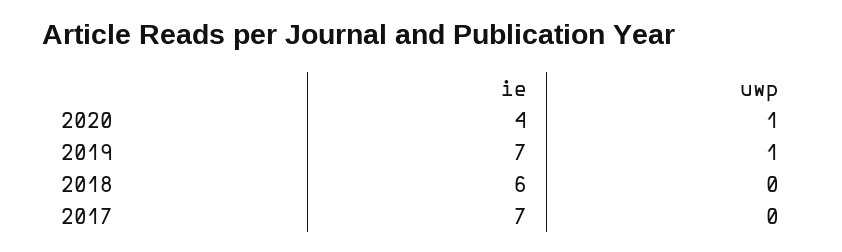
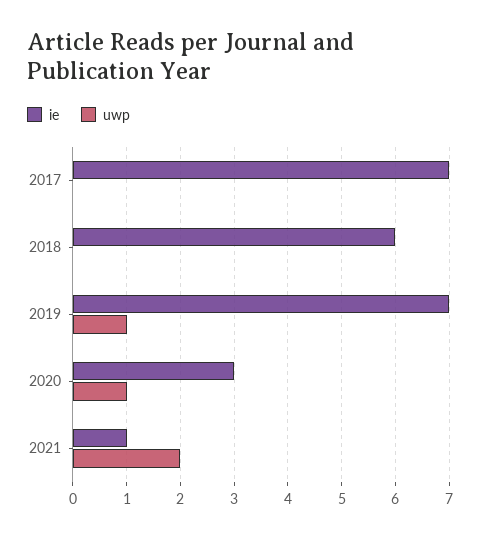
ie, 2020: 4 -> 3
ie, 2021: none -> 1
uwp, 2021: none -> 2

